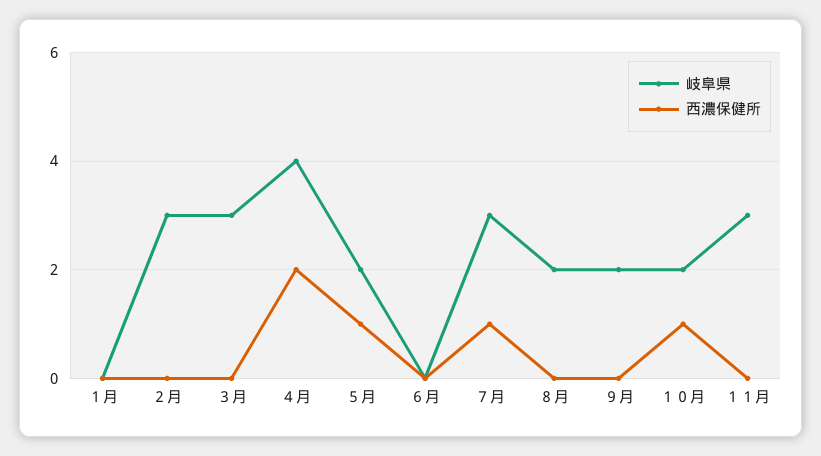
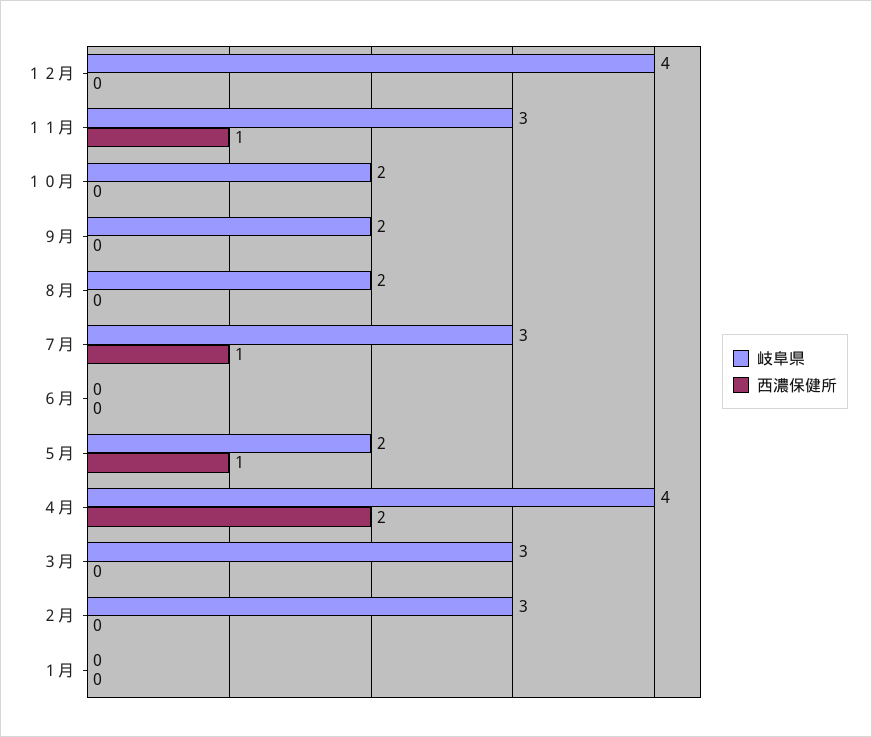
西濃保健所, １０月: 1 -> 0
西濃保健所, １１月: 0 -> 1
岐阜県, １２月: none -> 4
西濃保健所, １２月: none -> 0

